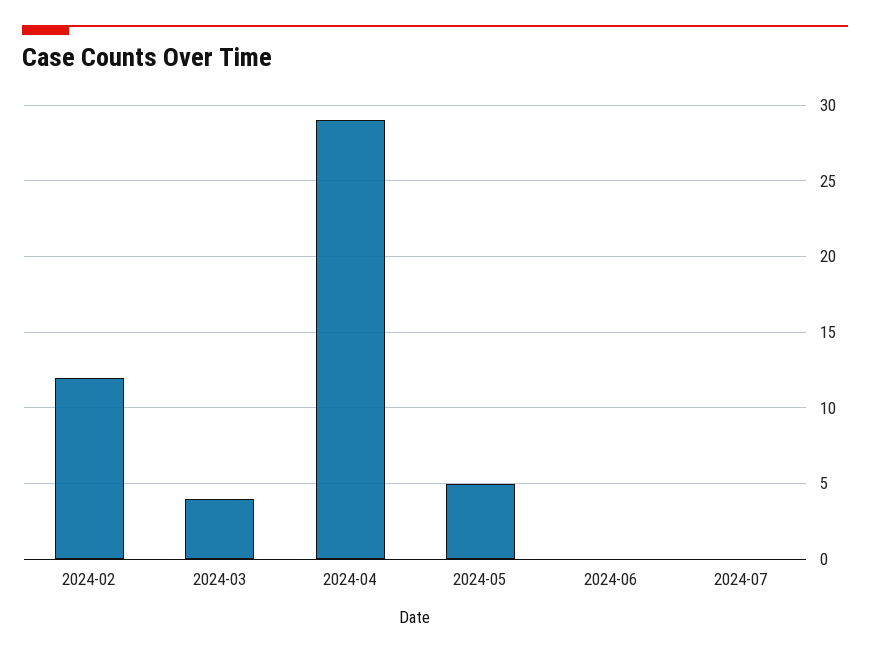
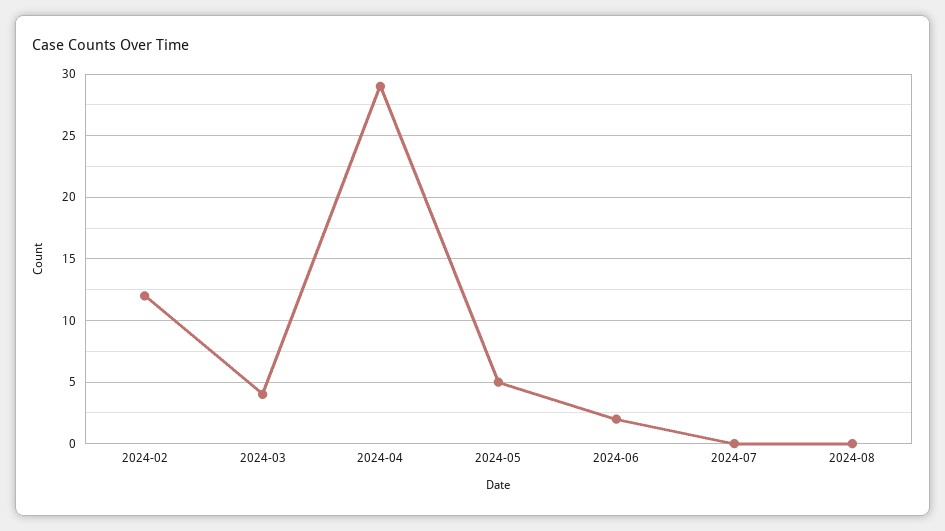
2024-06: 0 -> 2
2024-08: none -> 0

